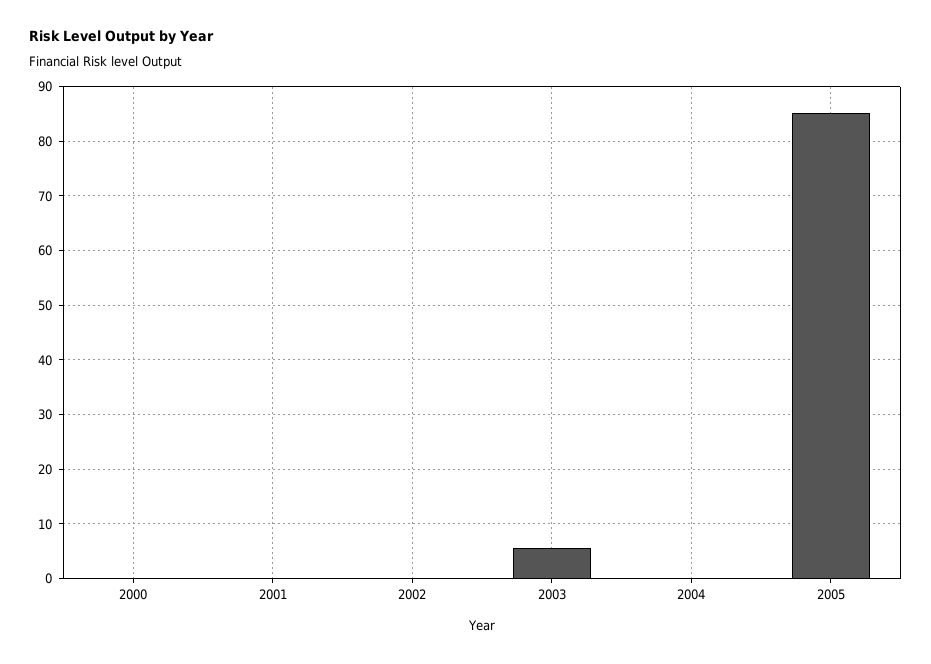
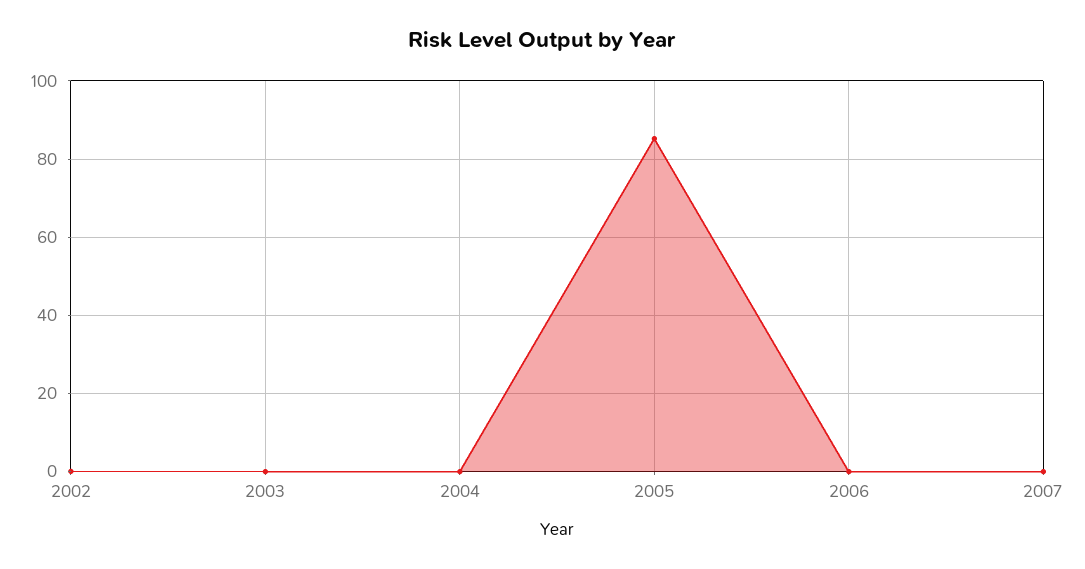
2000: 0 -> none
2001: 0 -> none
2003: 6 -> 0
2006: none -> 0
2007: none -> 0

